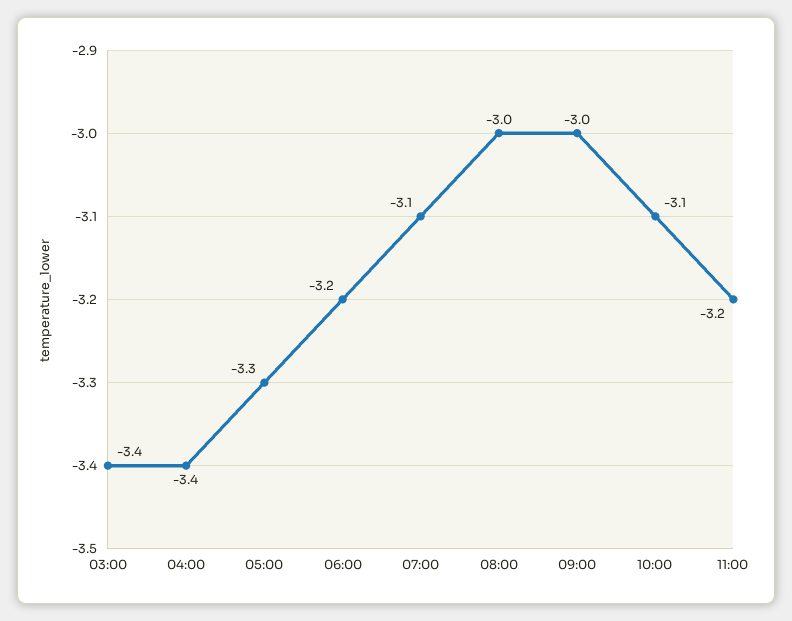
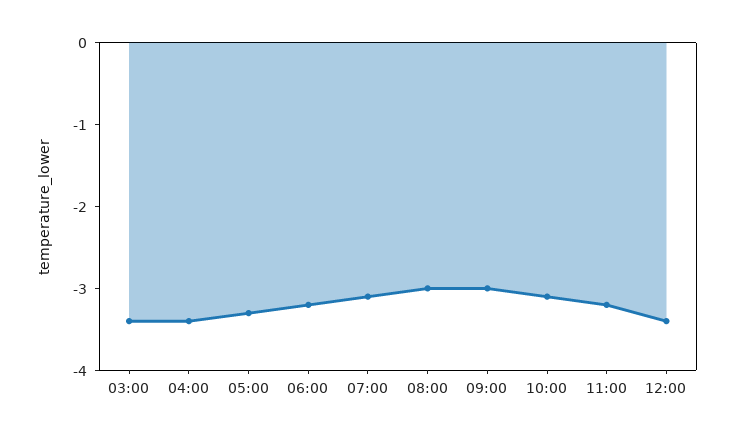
12:00: none -> -3.4

